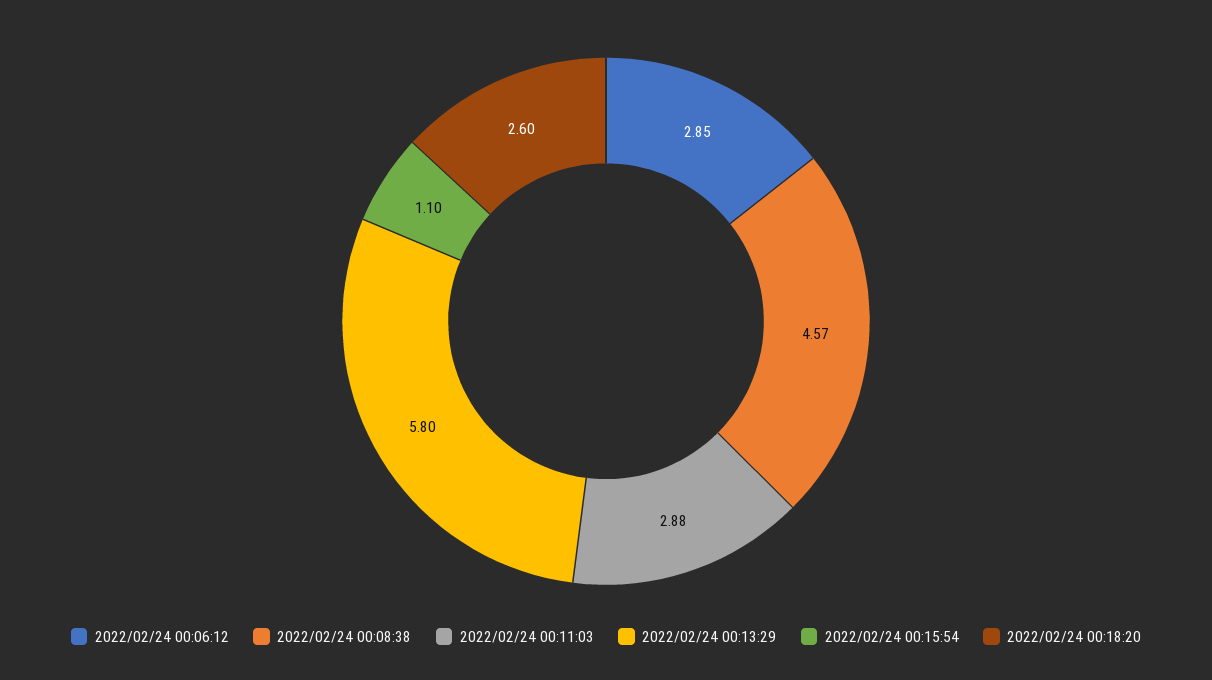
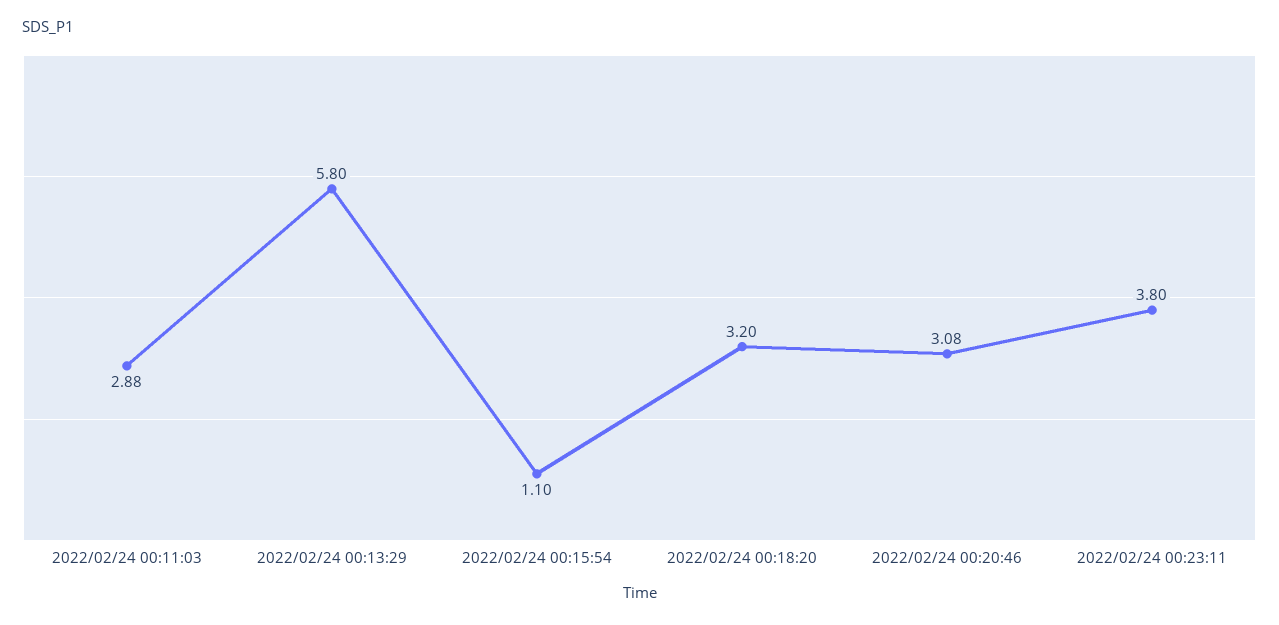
2022/02/24 00:06:12: 2.85 -> none
2022/02/24 00:08:38: 4.57 -> none
2022/02/24 00:18:20: 2.6 -> 3.2
2022/02/24 00:20:46: none -> 3.08
2022/02/24 00:23:11: none -> 3.8

